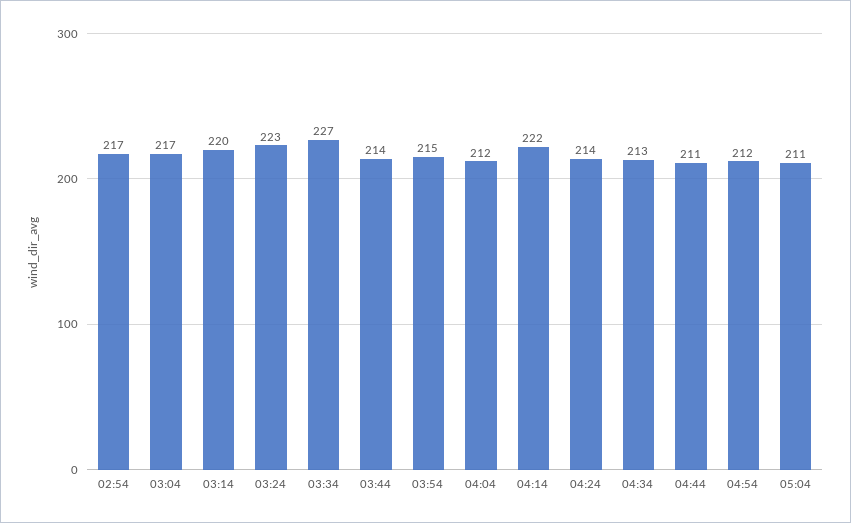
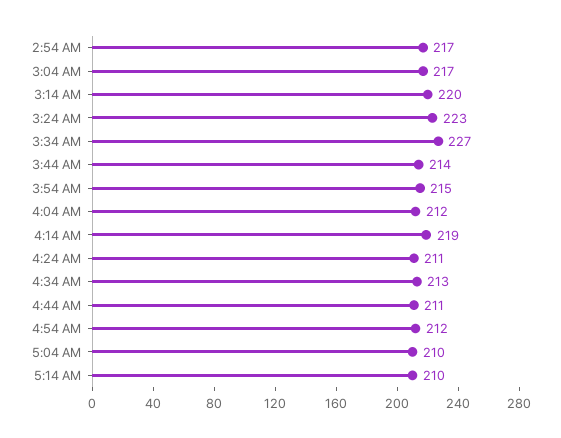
04:14: 222 -> 219
04:24: 214 -> 211
05:04: 211 -> 210
5:14 AM: none -> 210

